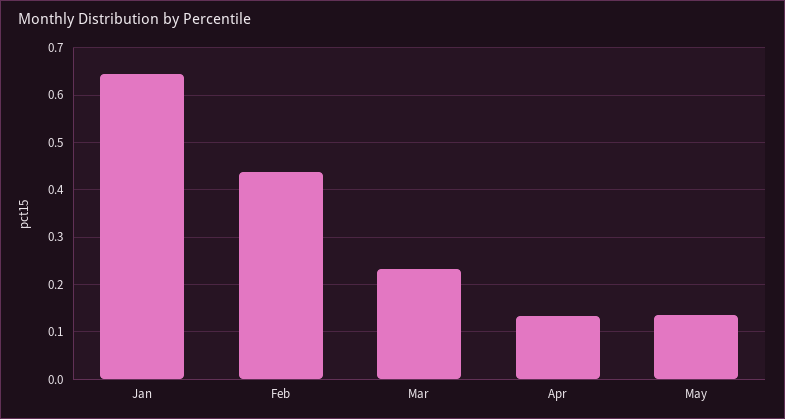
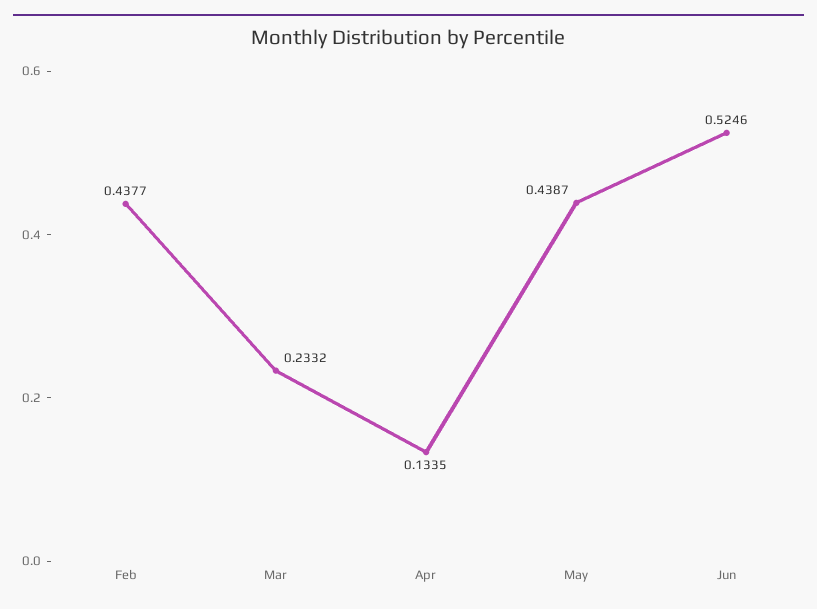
Jan: 0.64 -> none
May: 0.14 -> 0.4387
Jun: none -> 0.5246

